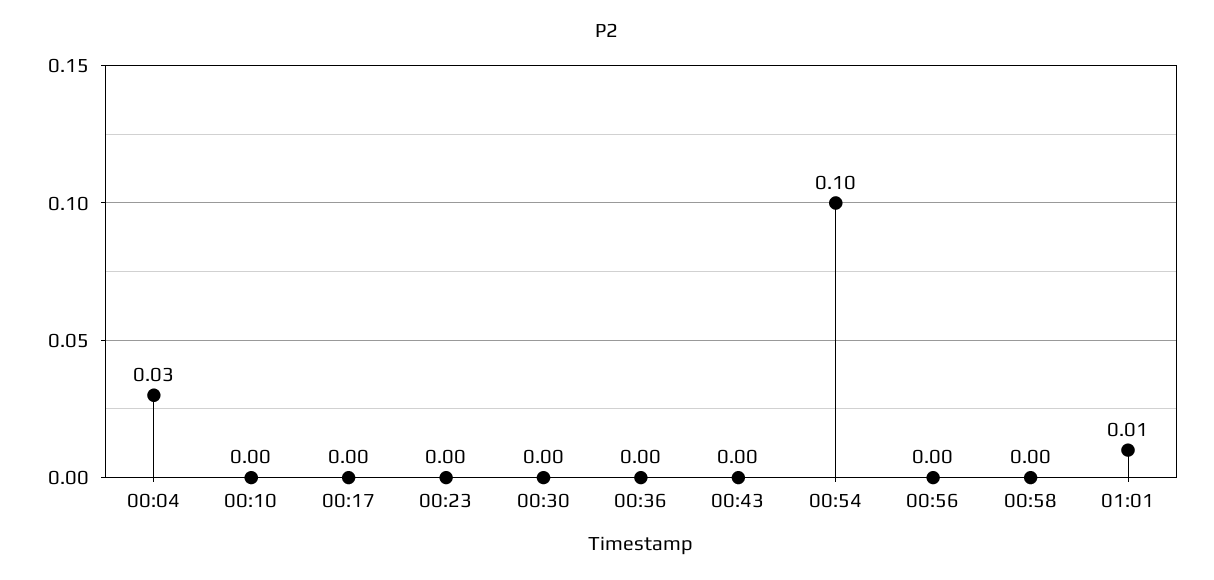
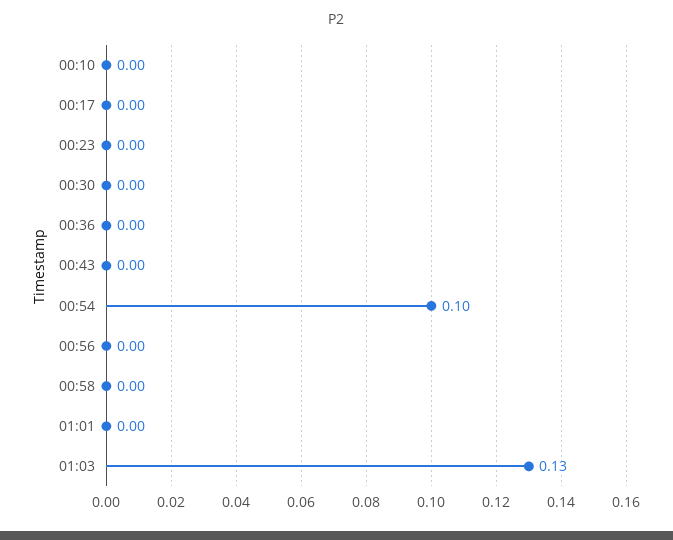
00:04: 0.03 -> none
01:01: 0.01 -> 0
01:03: none -> 0.13

